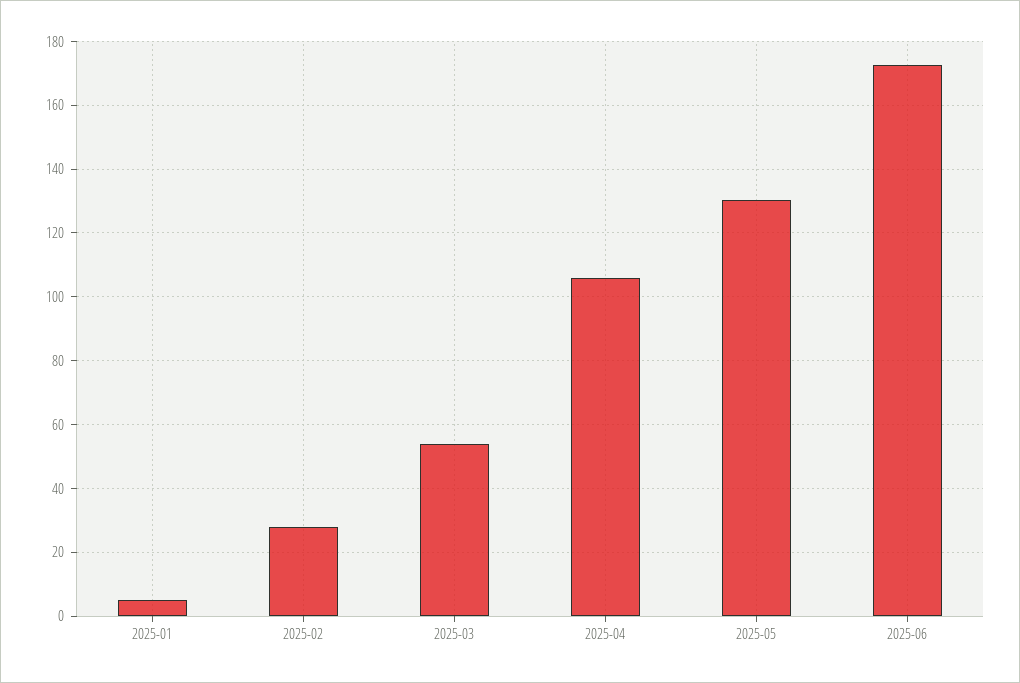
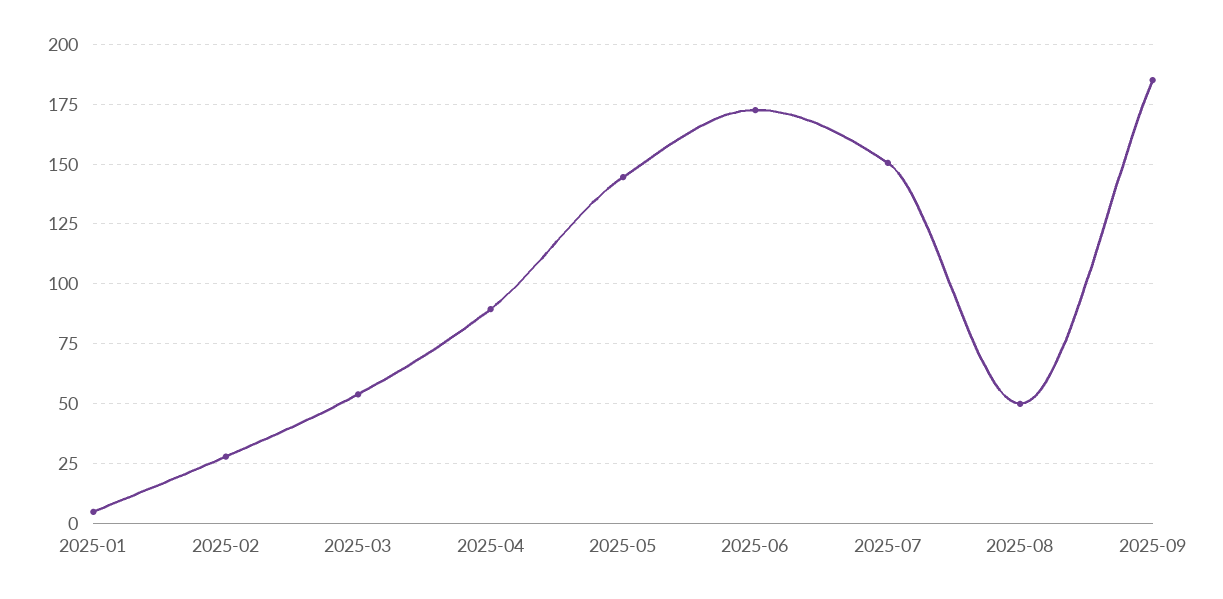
2025-04: 106 -> 90
2025-05: 130 -> 145
2025-07: none -> 150
2025-08: none -> 50
2025-09: none -> 185

